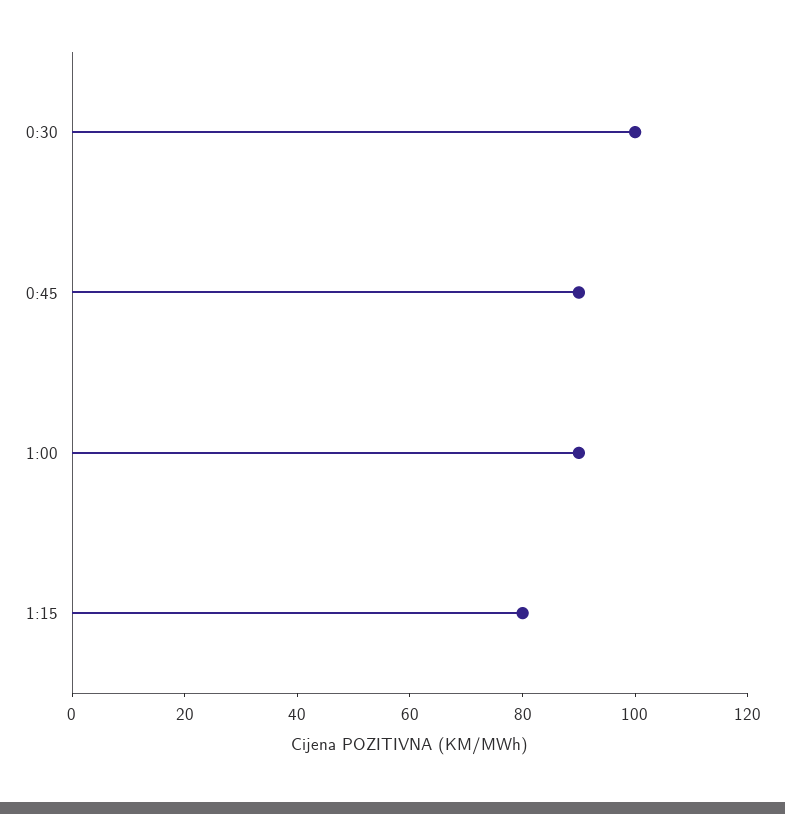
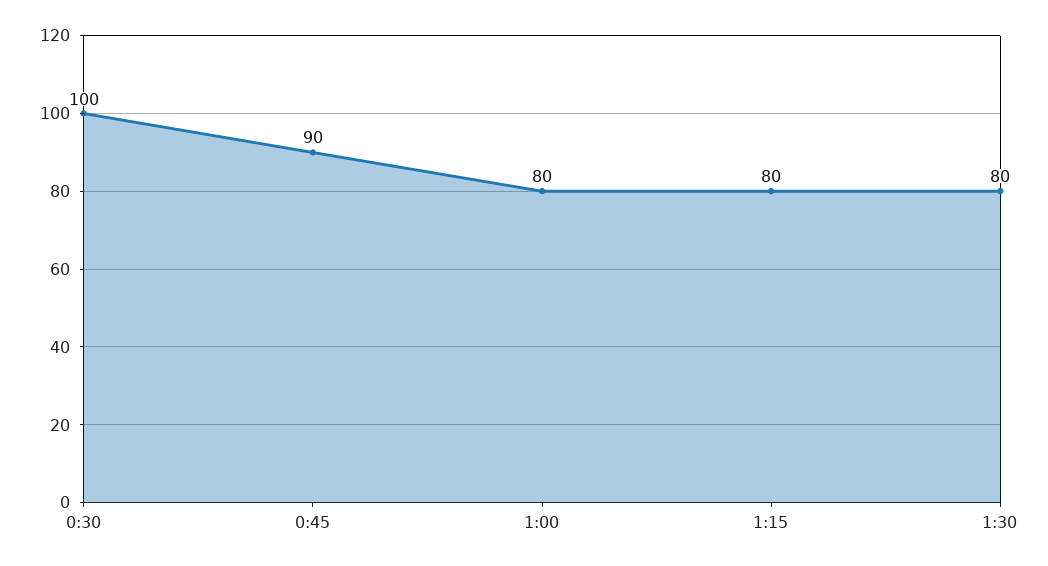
1:00: 90 -> 80
1:30: none -> 80

